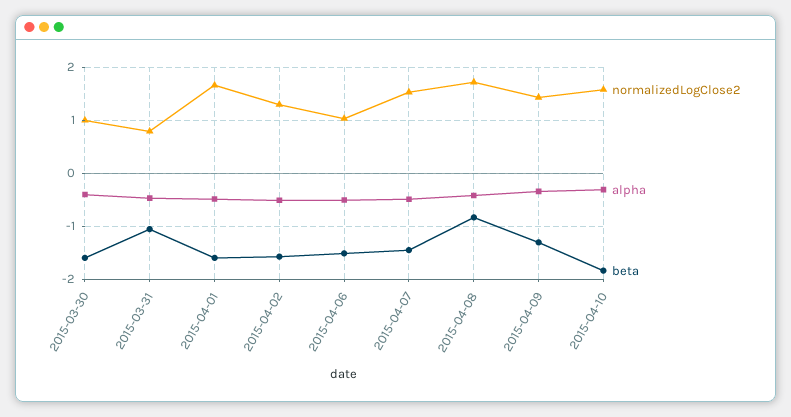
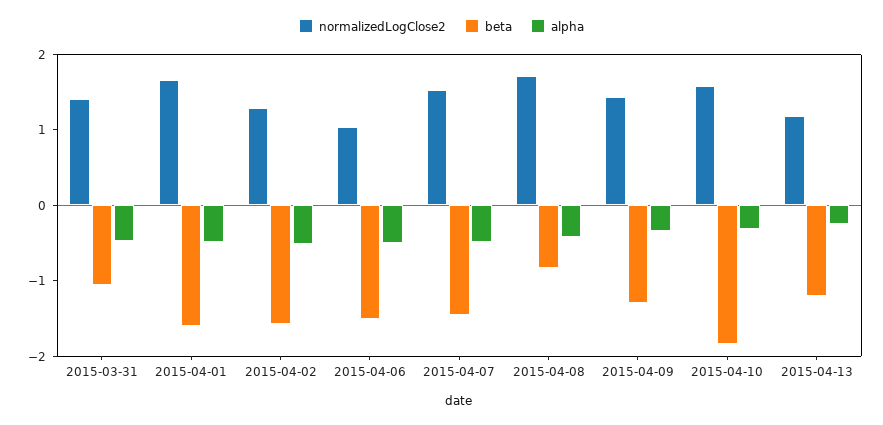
normalizedLogClose2, 2015-03-30: 1 -> none
alpha, 2015-03-30: -0.4 -> none
beta, 2015-03-30: -1.6 -> none
normalizedLogClose2, 2015-03-31: 0.8 -> 1.4
normalizedLogClose2, 2015-04-13: none -> 1.2
beta, 2015-04-13: none -> -1.2
alpha, 2015-04-13: none -> -0.2

